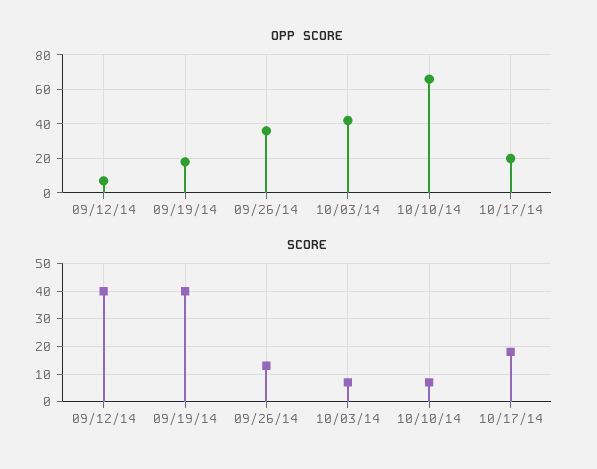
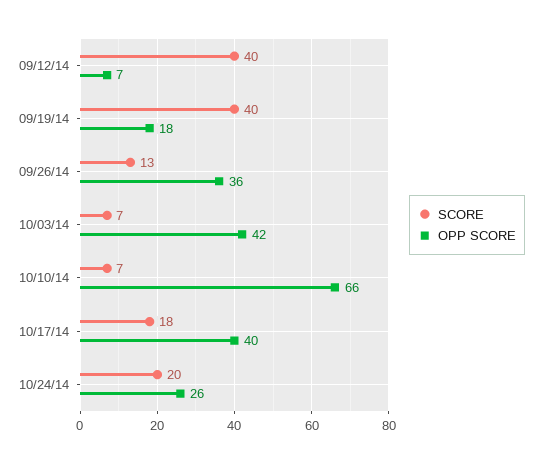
OPP SCORE, 10/17/14: 20 -> 40
SCORE, 10/24/14: none -> 20
OPP SCORE, 10/24/14: none -> 26

